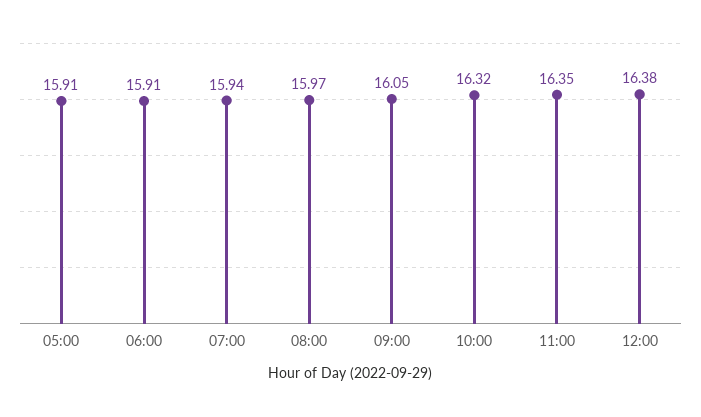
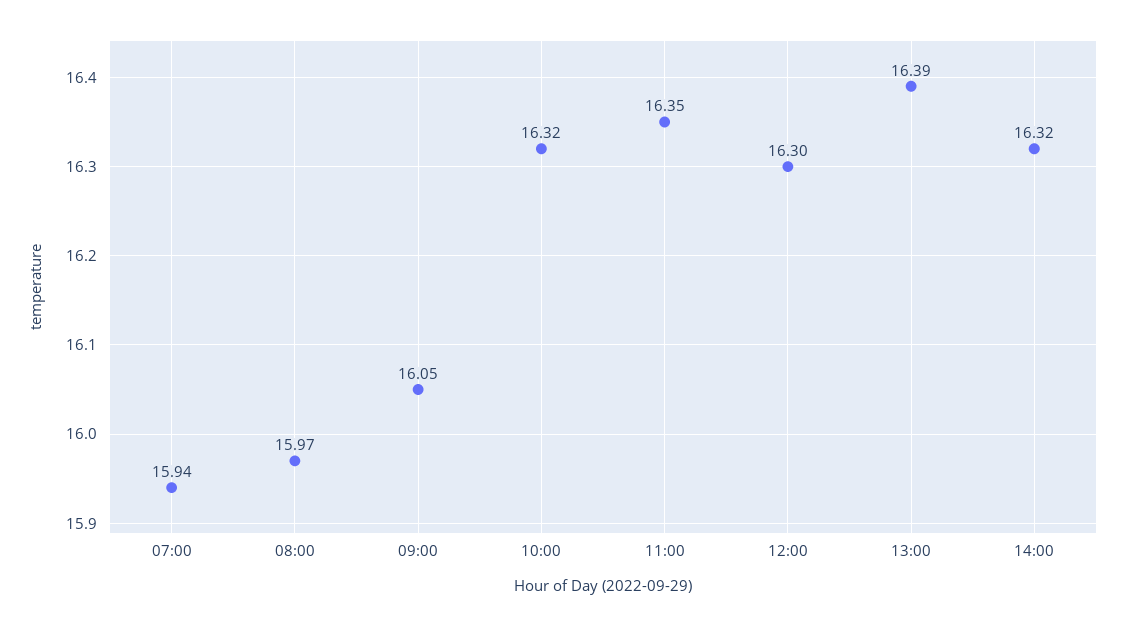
05:00: 15.91 -> none
06:00: 15.91 -> none
12:00: 16.38 -> 16.3
13:00: none -> 16.39
14:00: none -> 16.32

